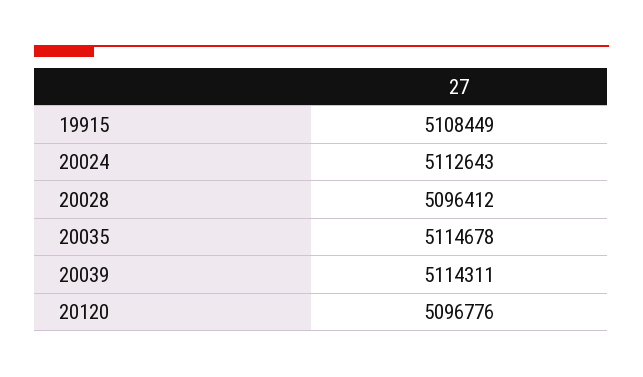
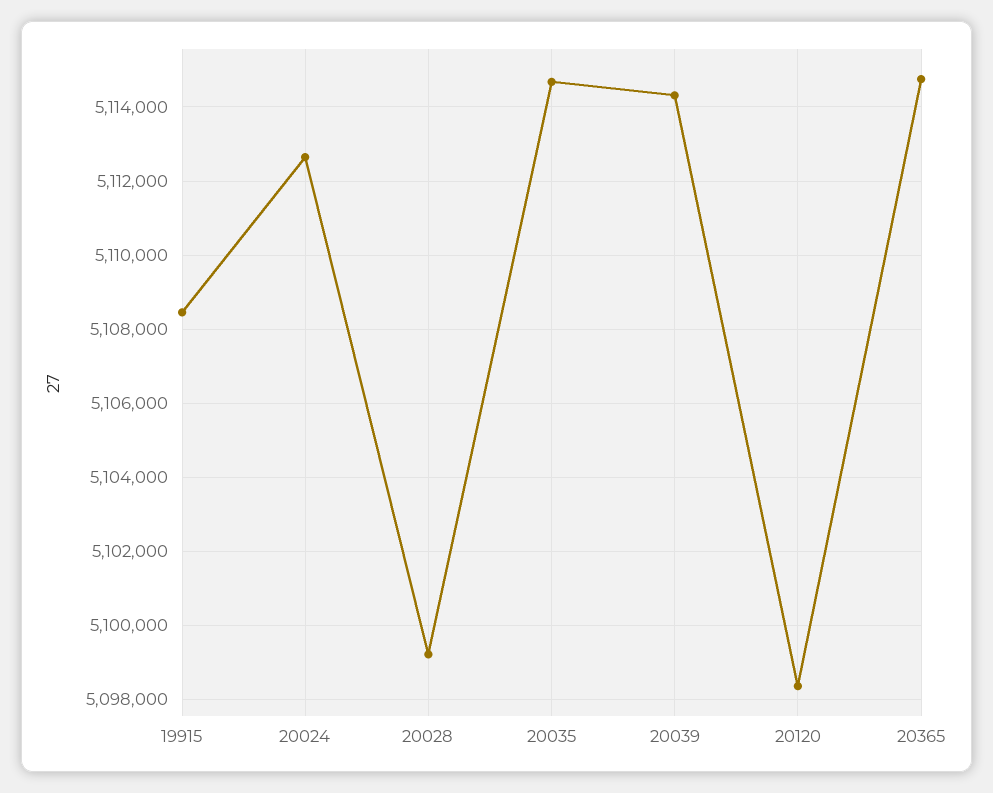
20028: 5096412 -> 5099200
20120: 5096776 -> 5098400
20365: none -> 5114800

